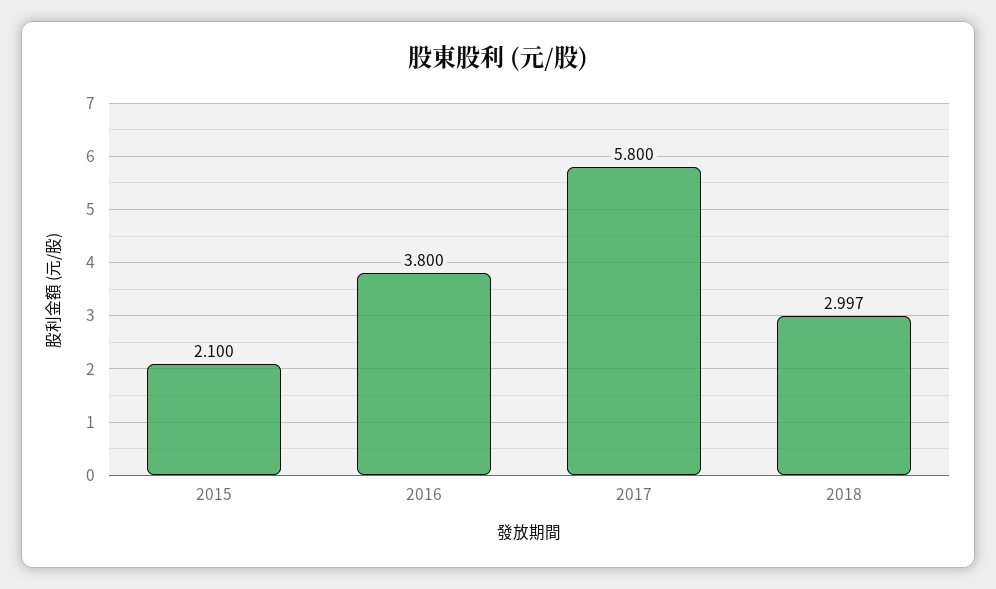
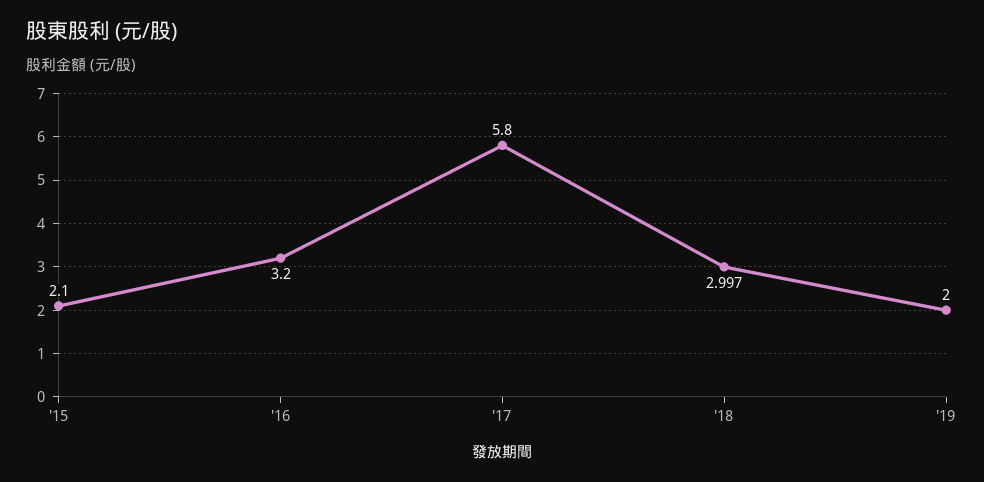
2016: 3.8 -> 3.2
'19: none -> 2

